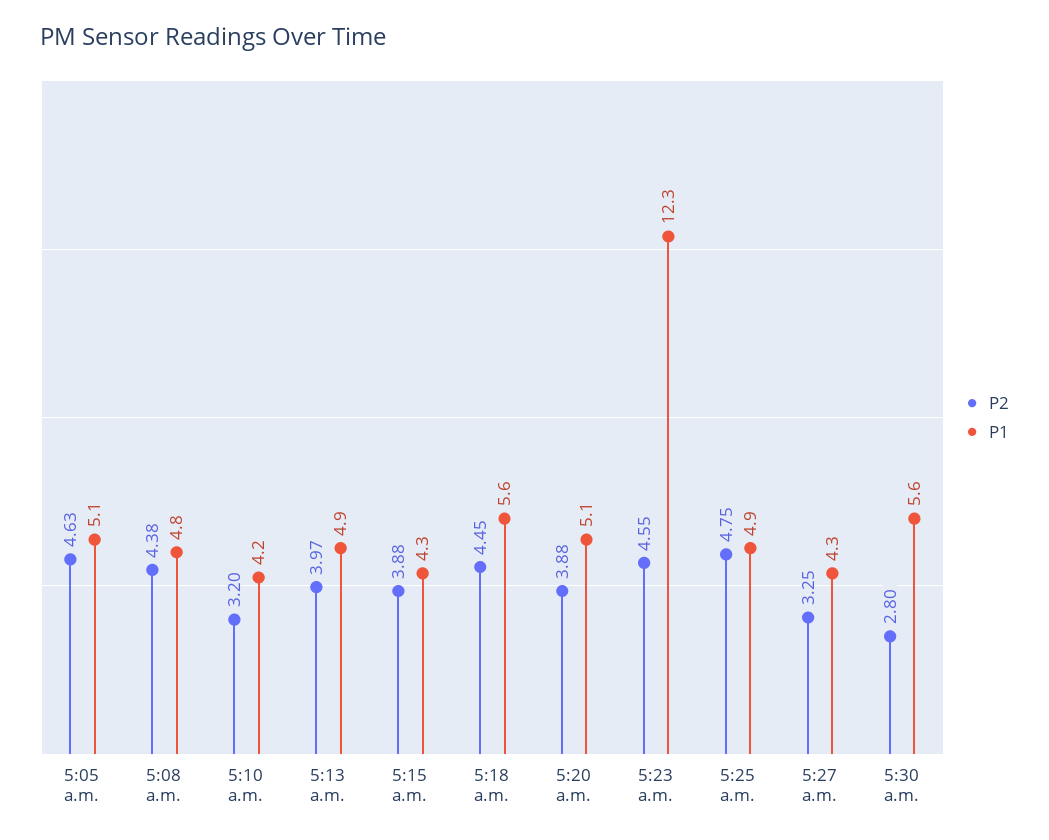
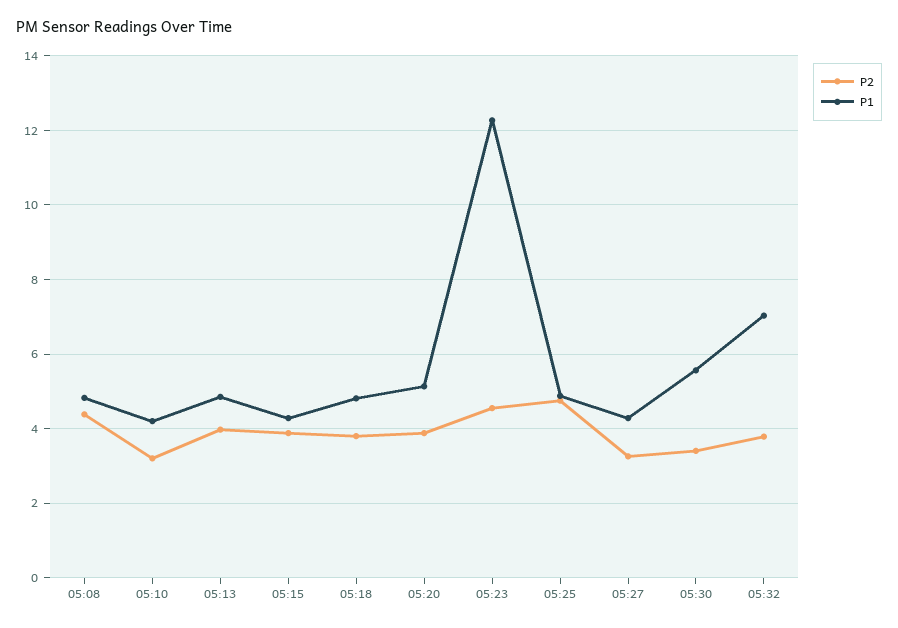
P2, 5:05 a.m.: 4.63 -> none
P1, 5:05 a.m.: 5.1 -> none
P2, 5:18 a.m.: 4.45 -> 3.8
P1, 5:18 a.m.: 5.6 -> 4.8
P2, 5:30 a.m.: 2.8 -> 3.4
P2, 05:32: none -> 3.8
P1, 05:32: none -> 7

